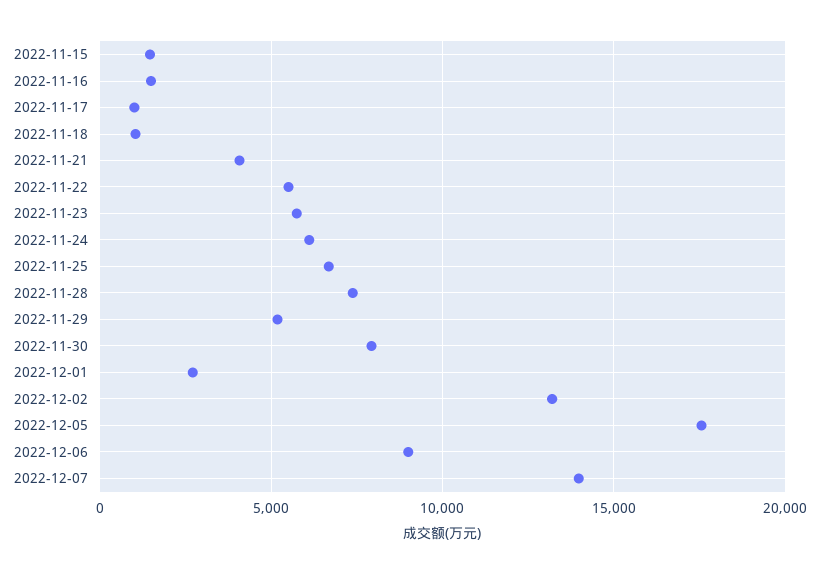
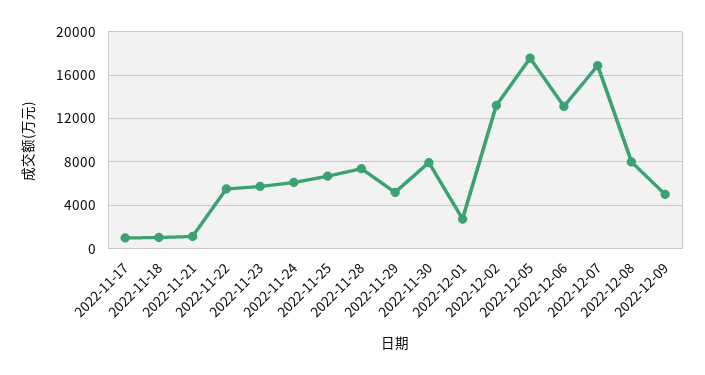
2022-11-15: 1500 -> none
2022-11-16: 1500 -> none
2022-11-21: 4000 -> 1000
2022-12-06: 9000 -> 13000
2022-12-07: 14000 -> 17000
2022-12-08: none -> 8000
2022-12-09: none -> 5000

